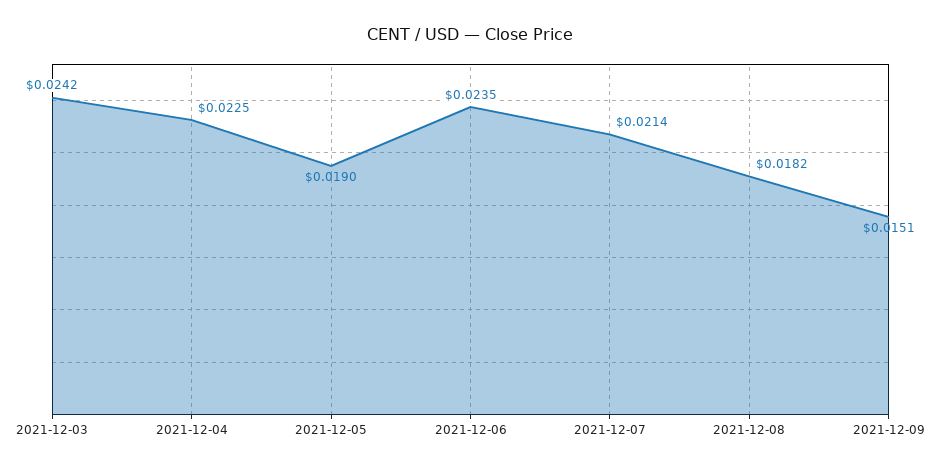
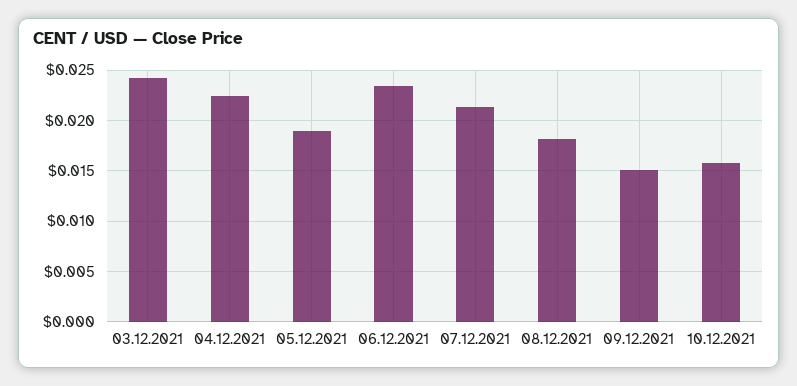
10.12.2021: none -> 0.016

